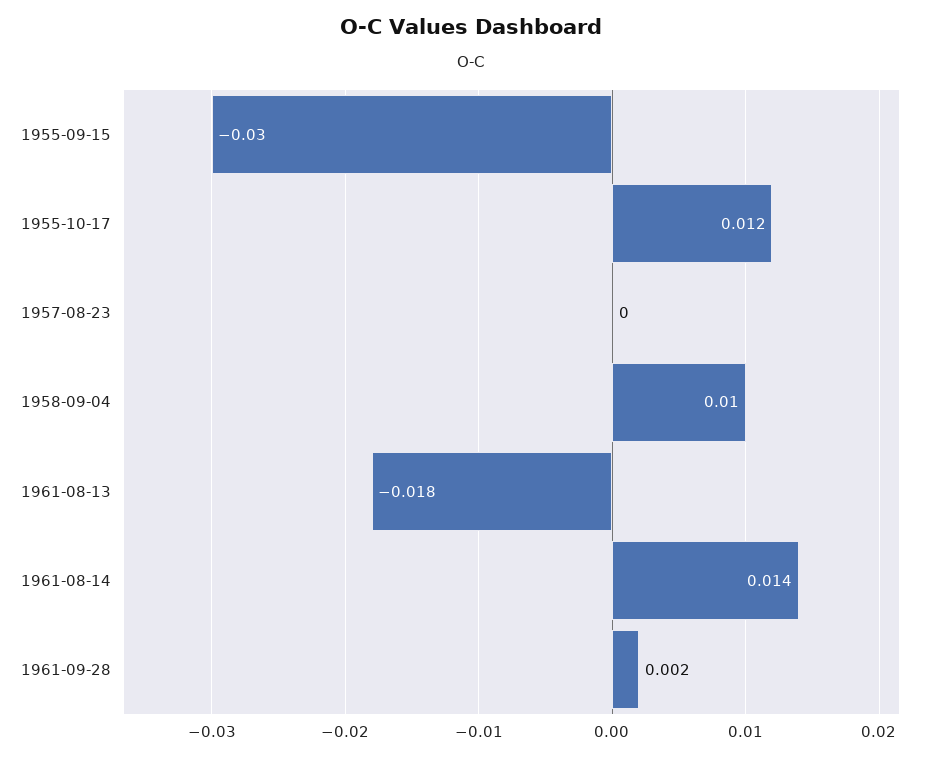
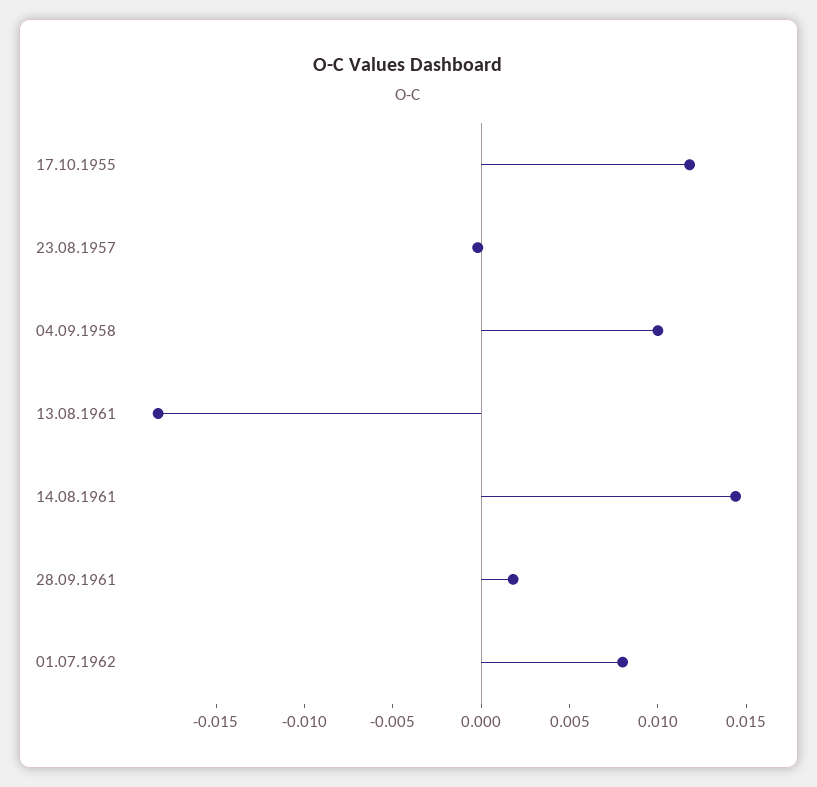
1955-09-15: -0.03 -> none
01.07.1962: none -> 0.008

